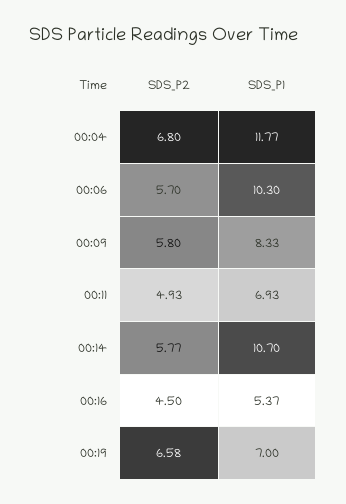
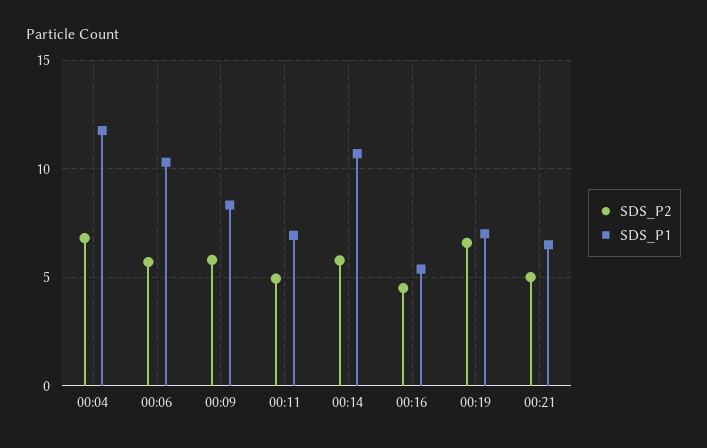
SDS_P2, 00:21: none -> 5
SDS_P1, 00:21: none -> 6.5

